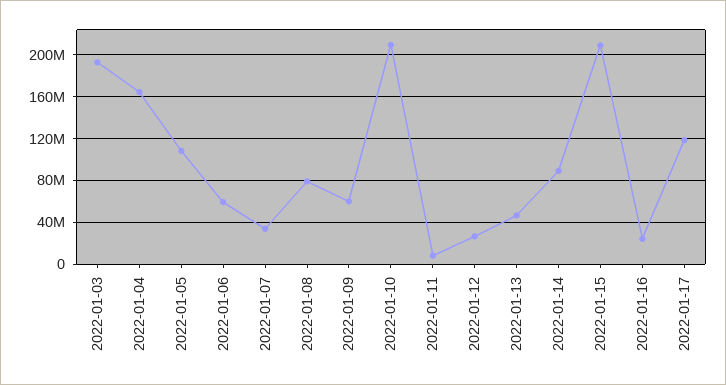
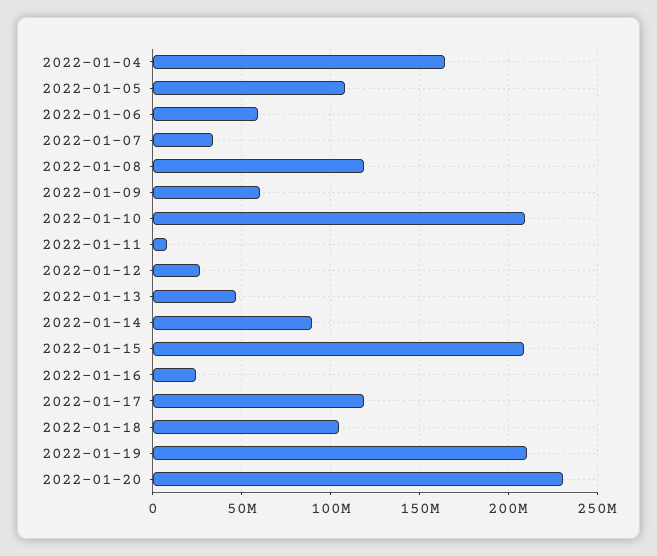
2022-01-03: 190000000 -> none
2022-01-08: 80000000 -> 120000000
2022-01-18: none -> 105000000
2022-01-19: none -> 210000000
2022-01-20: none -> 230000000

